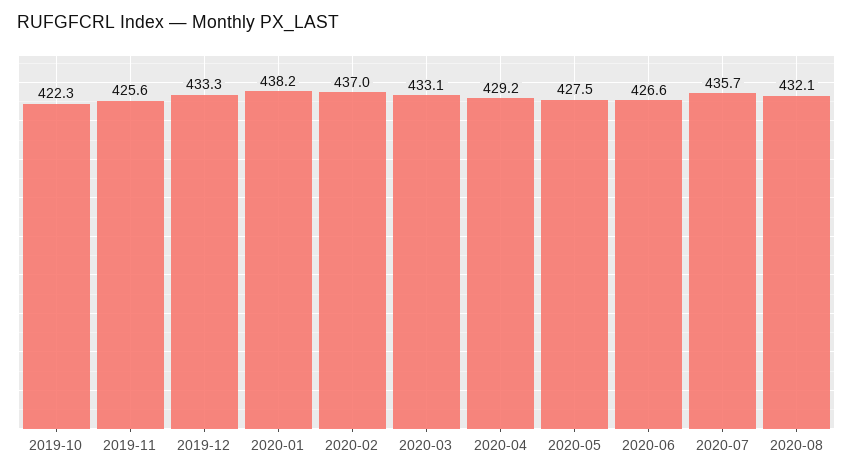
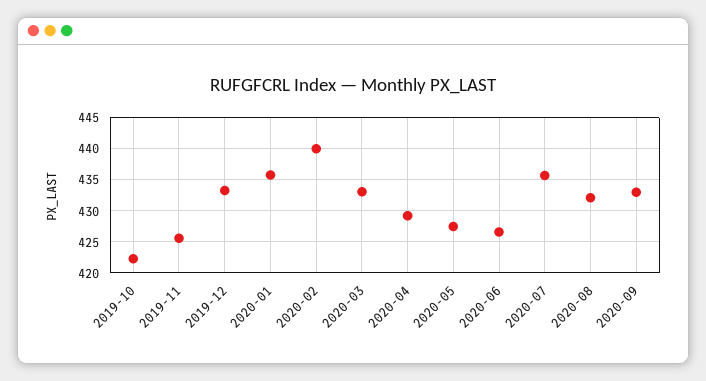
2020-01: 438.2 -> 436
2020-02: 437 -> 440
2020-09: none -> 433

